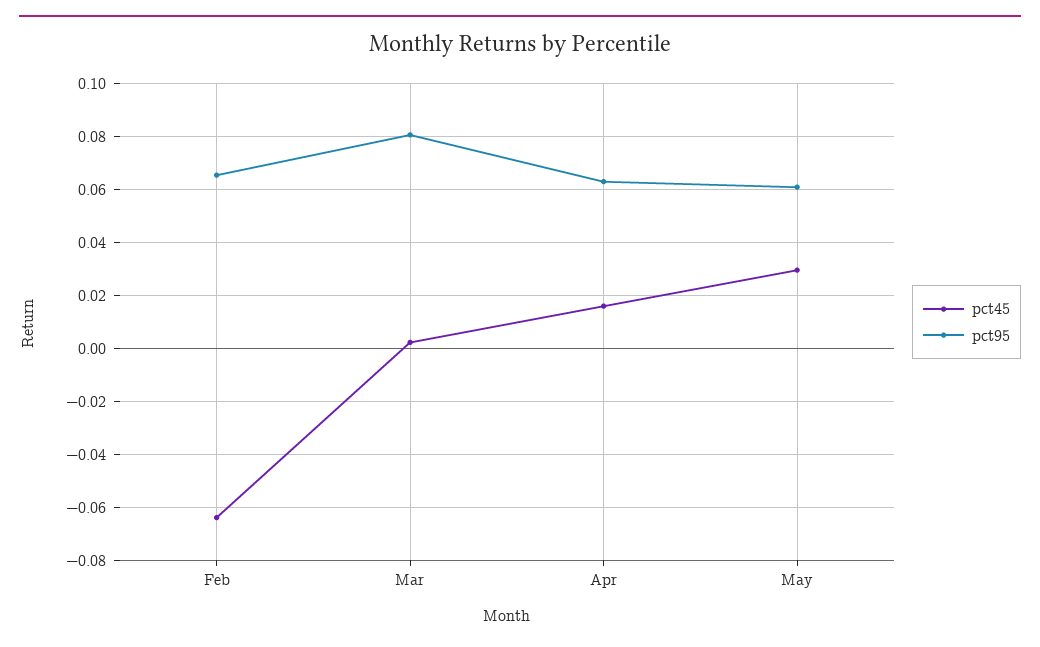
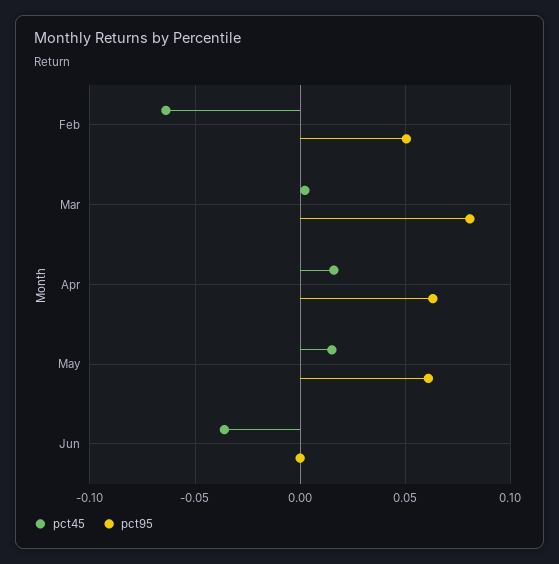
pct95, Feb: 0.065 -> 0.05
pct45, May: 0.03 -> 0.015
pct45, Jun: none -> -0.035
pct95, Jun: none -> 0

